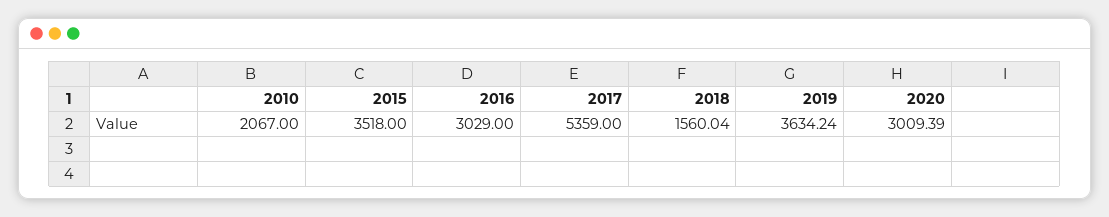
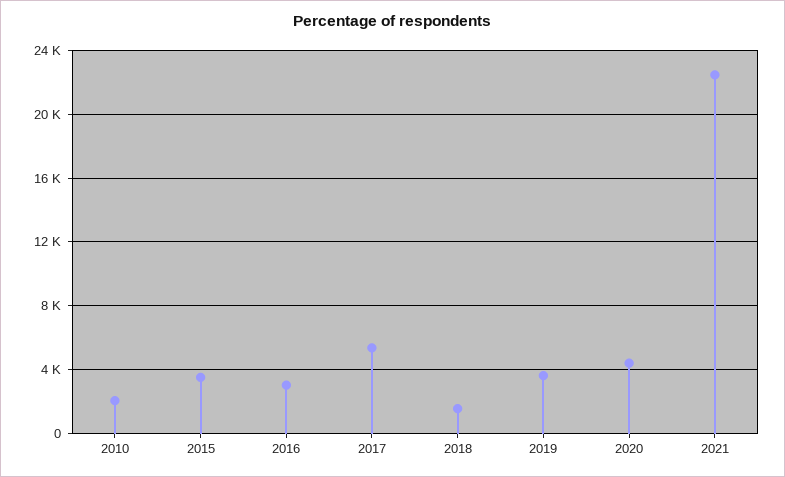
2020: 3009.39 -> 4500
2021: none -> 22500

